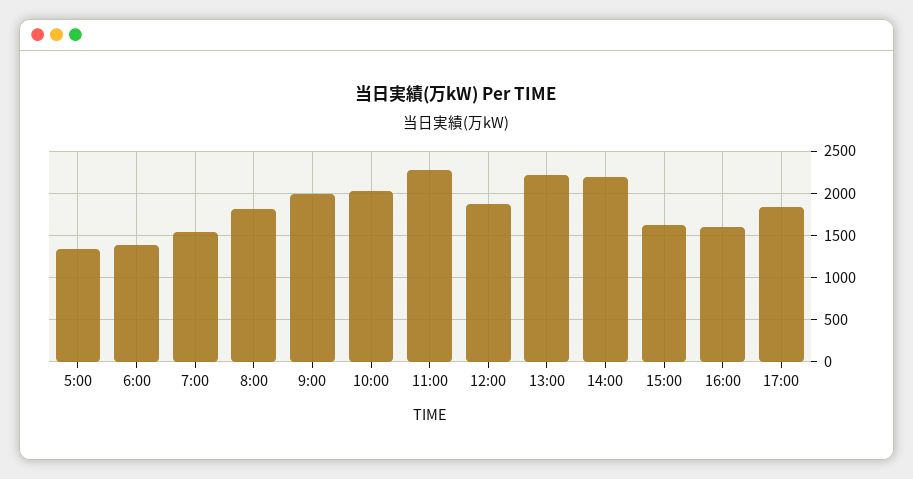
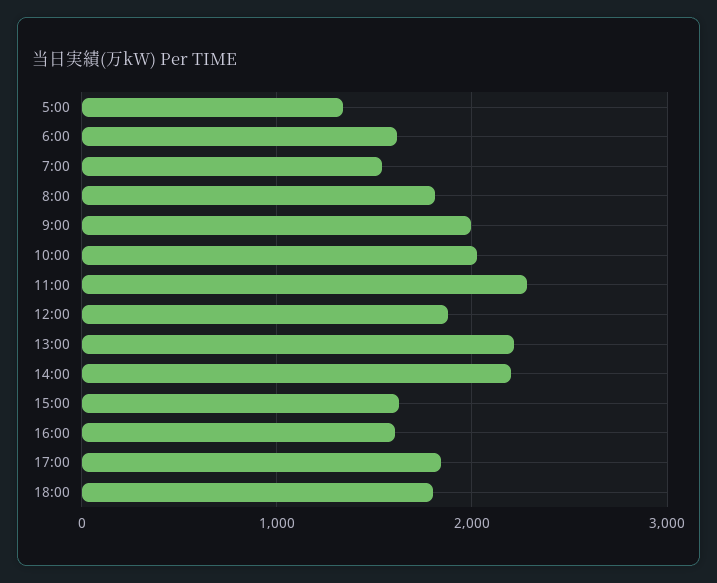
6:00: 1400 -> 1600
18:00: none -> 1800

